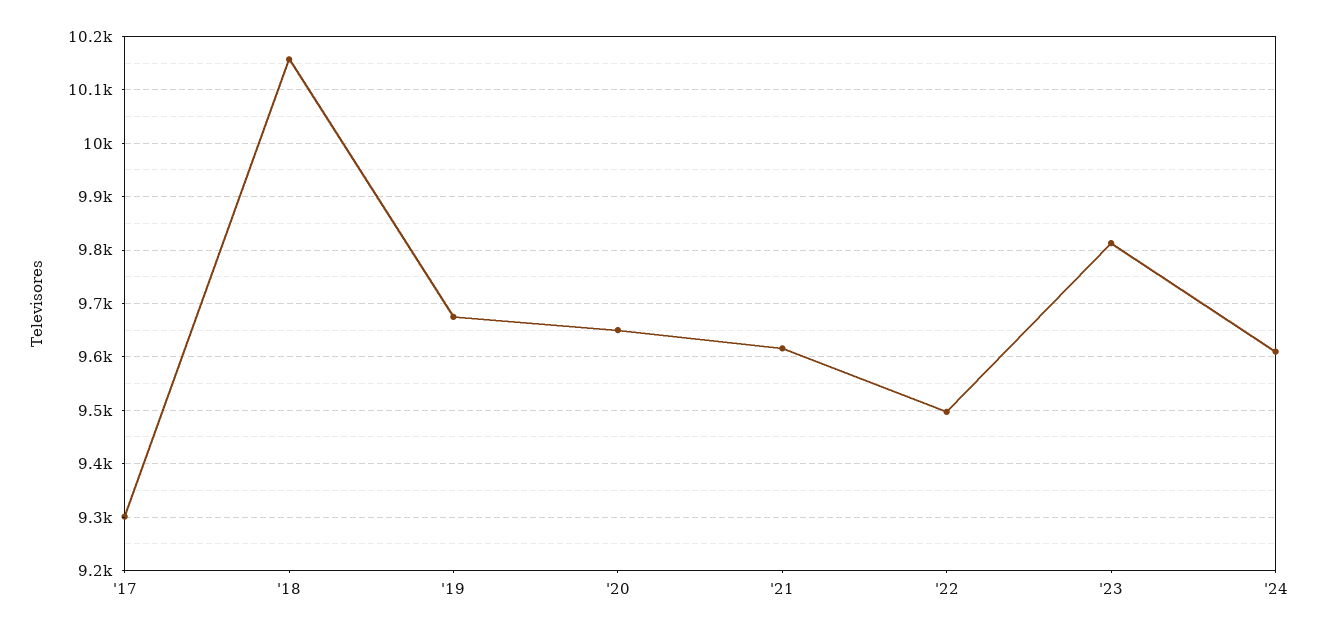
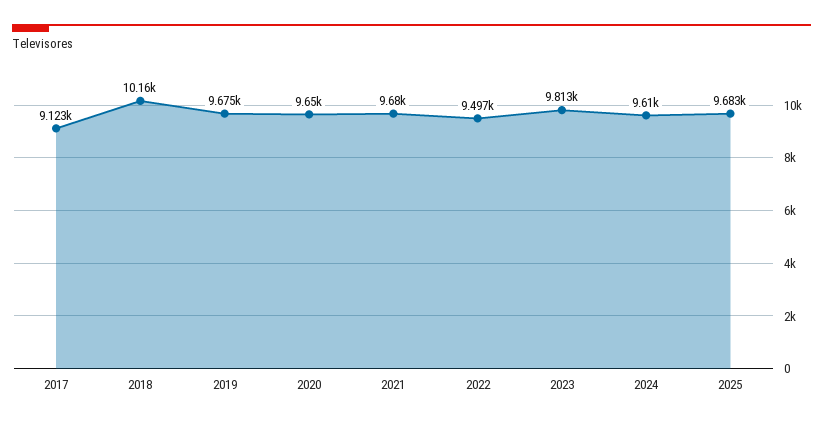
'17: 9300 -> 9123
'21: 9620 -> 9680
2025: none -> 9683

